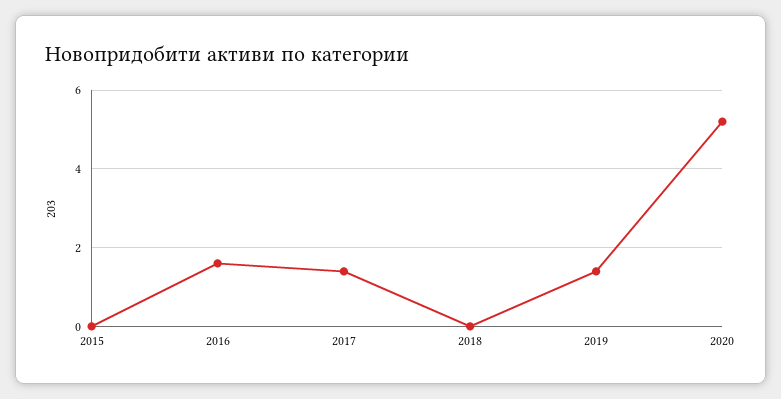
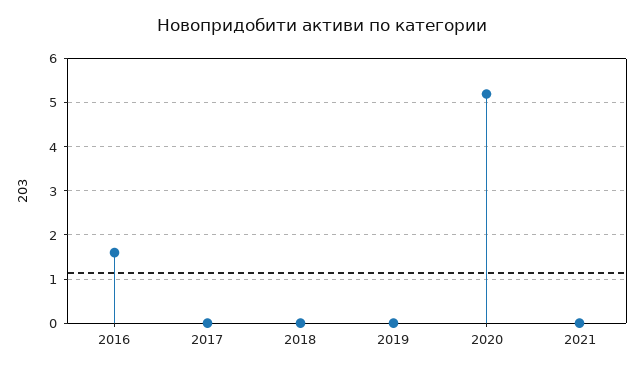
2015: 0 -> none
2017: 1.5 -> 0
2019: 1.5 -> 0
2021: none -> 0

